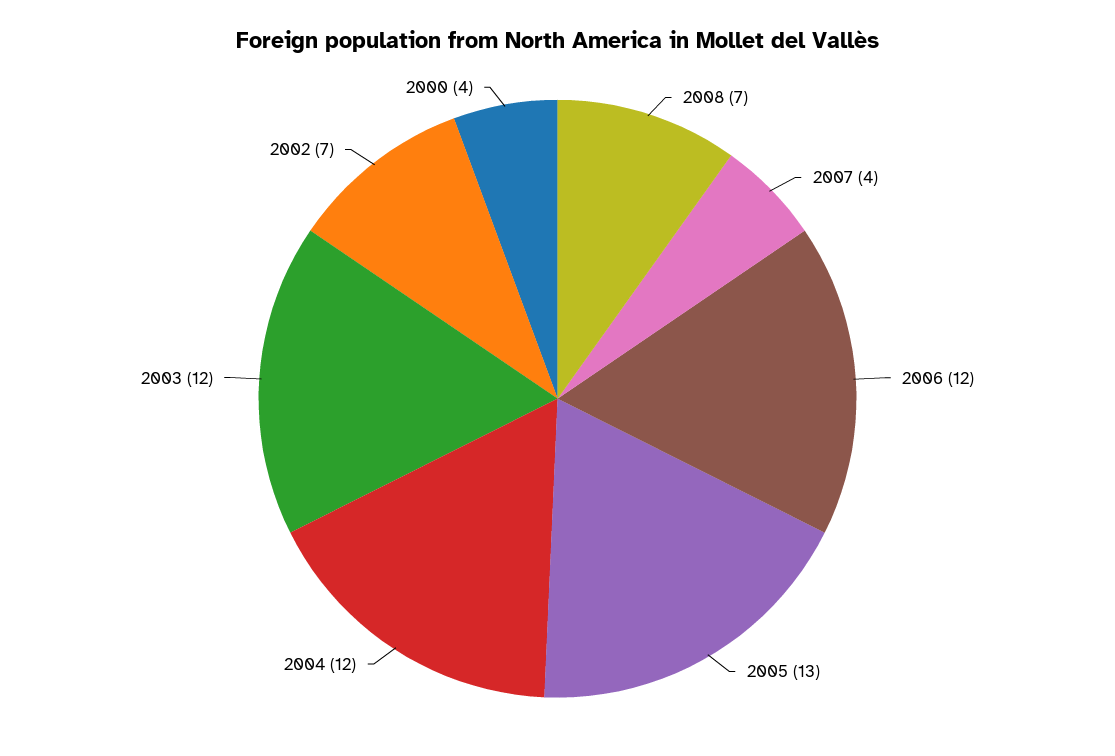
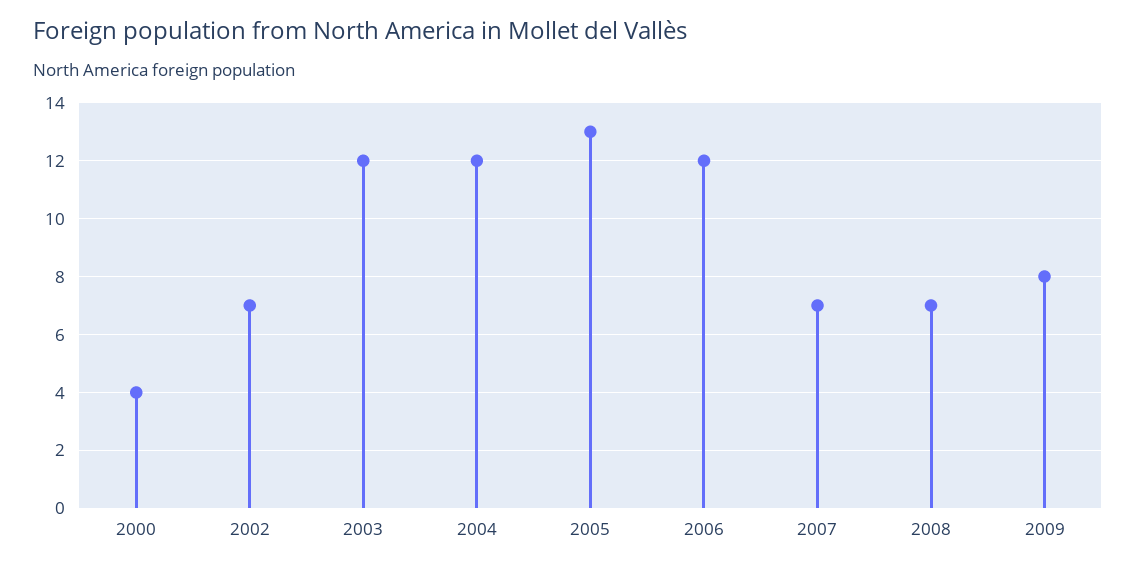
2007: 4 -> 7
2009: none -> 8

